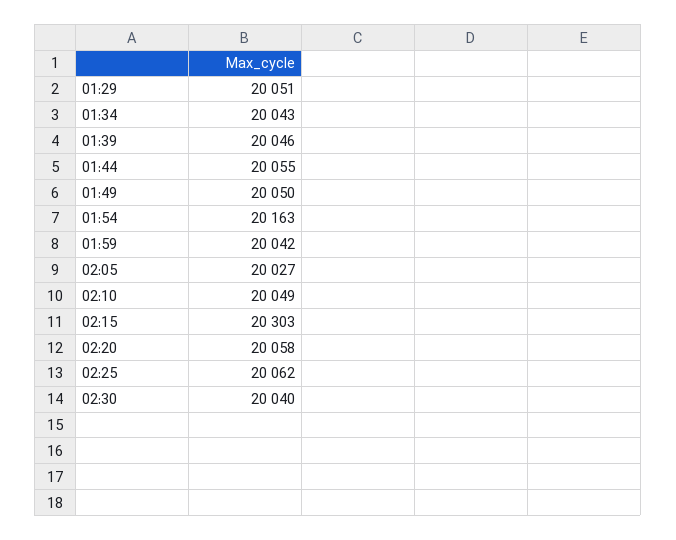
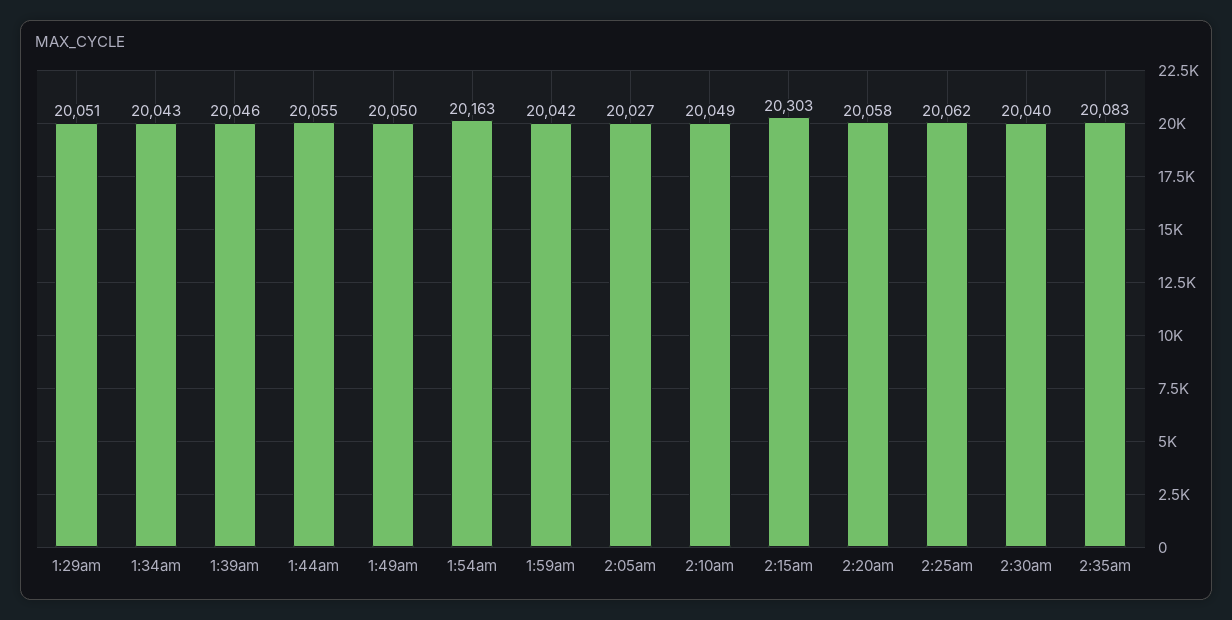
2:35am: none -> 20083

